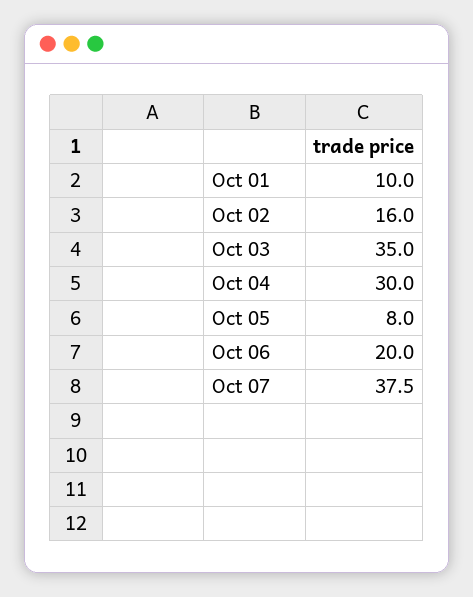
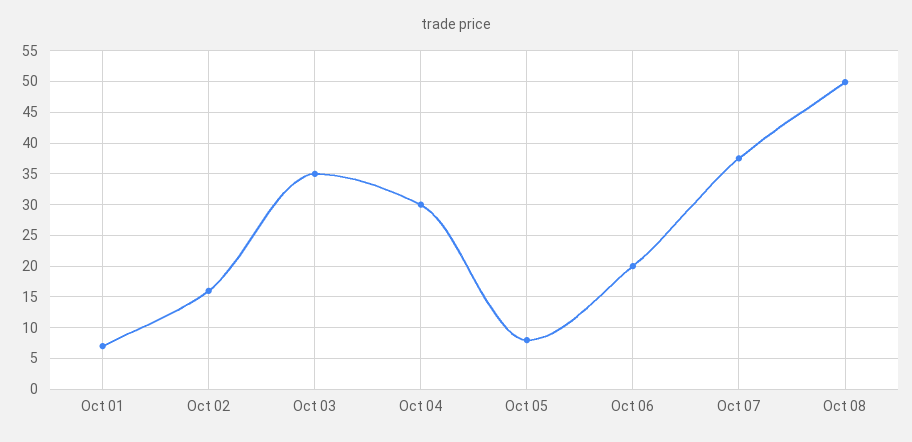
Oct 01: 10 -> 7
Oct 08: none -> 50

